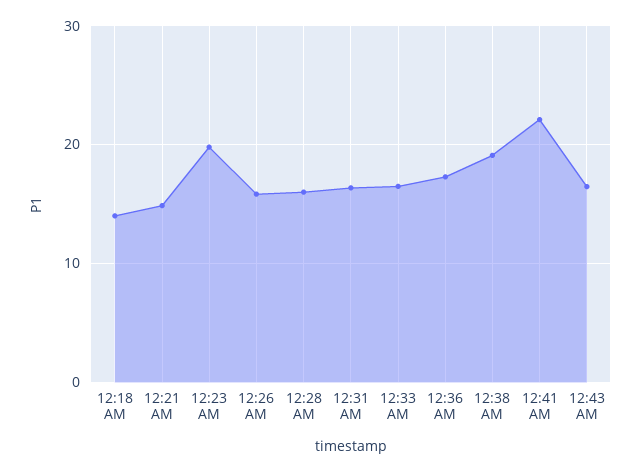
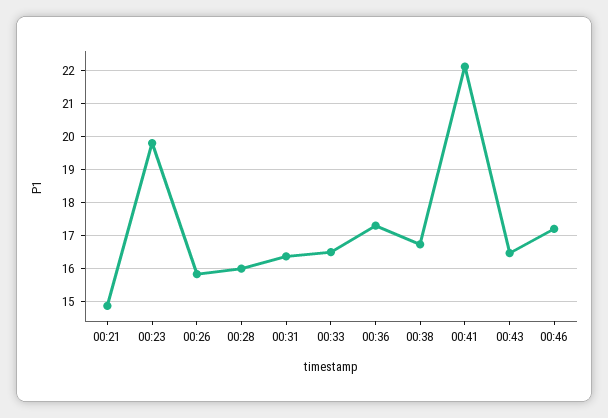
12:18 AM: 14 -> none
12:38 AM: 19 -> 16.8
00:46: none -> 17.2

